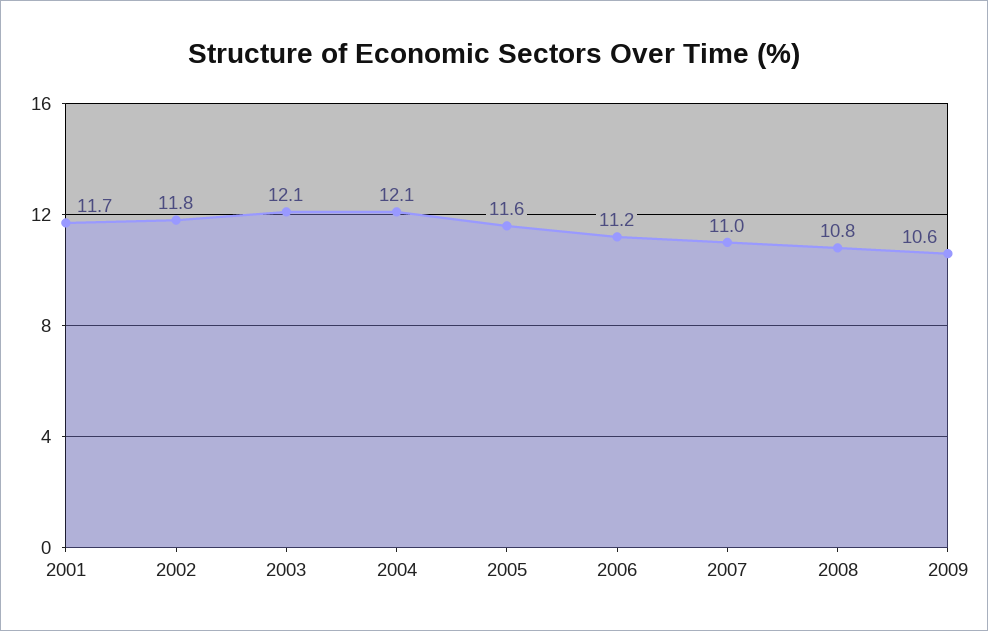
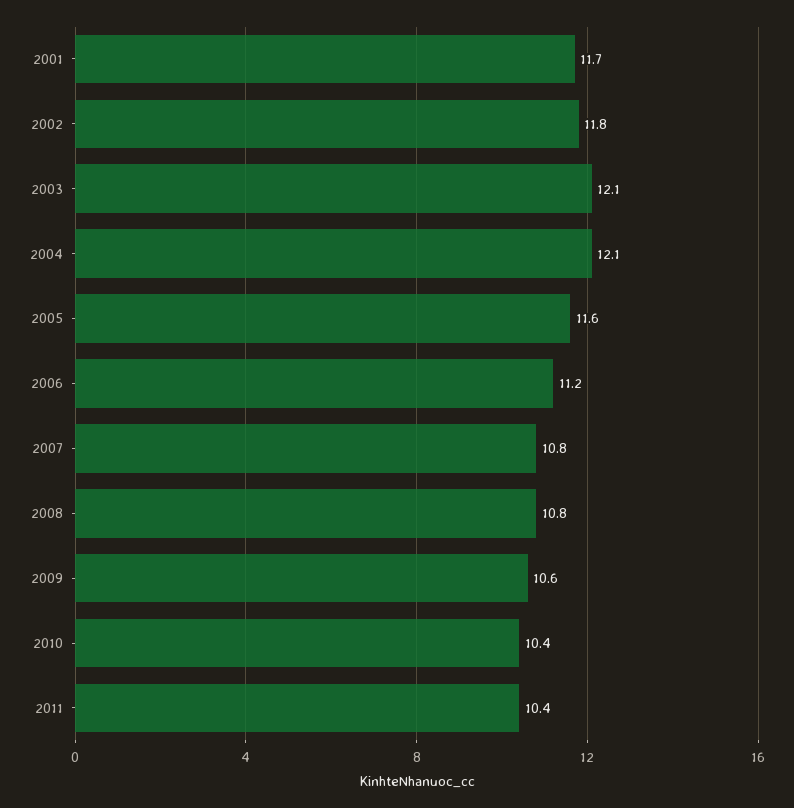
2007: 11 -> 10.8
2010: none -> 10.4
2011: none -> 10.4

